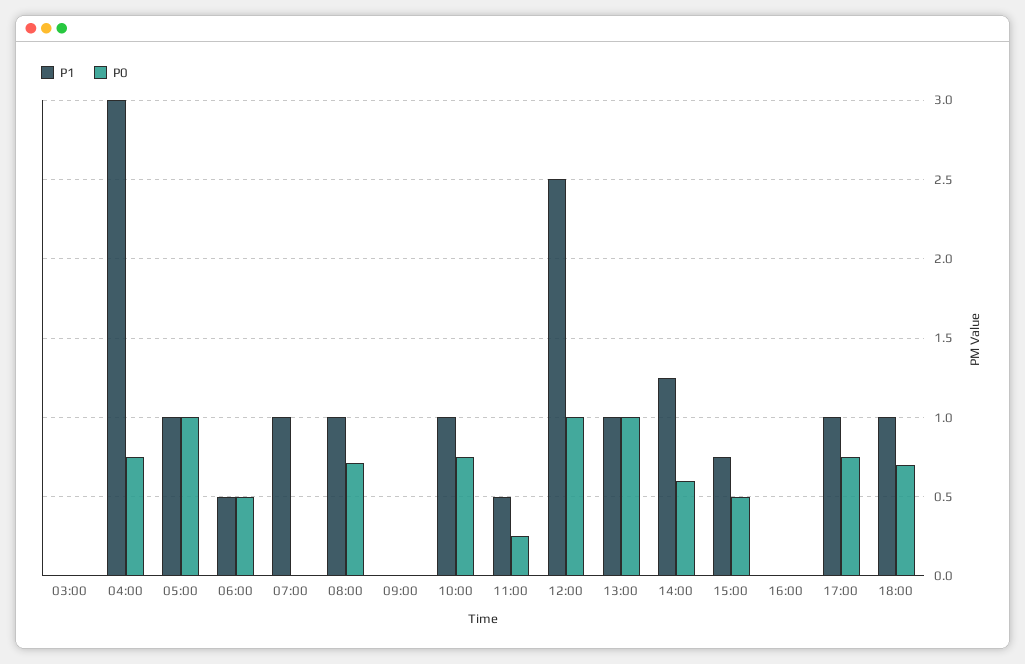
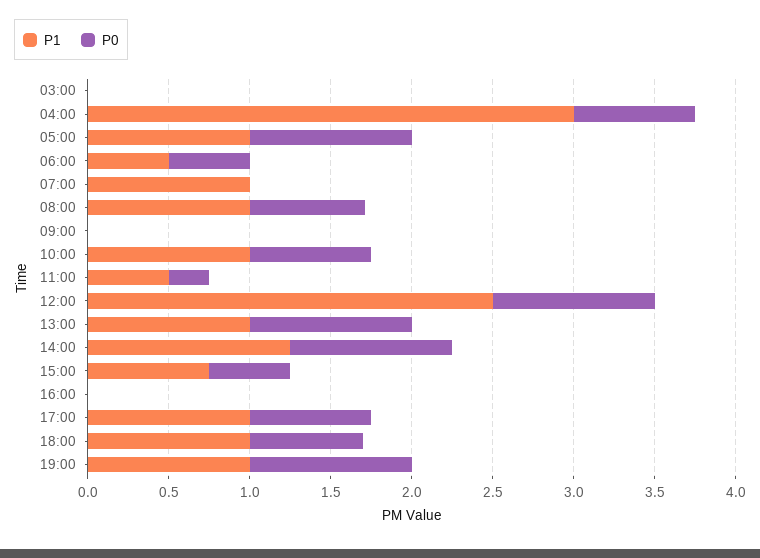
P0, 14:00: 0.6 -> 1
P1, 19:00: none -> 1
P0, 19:00: none -> 1

